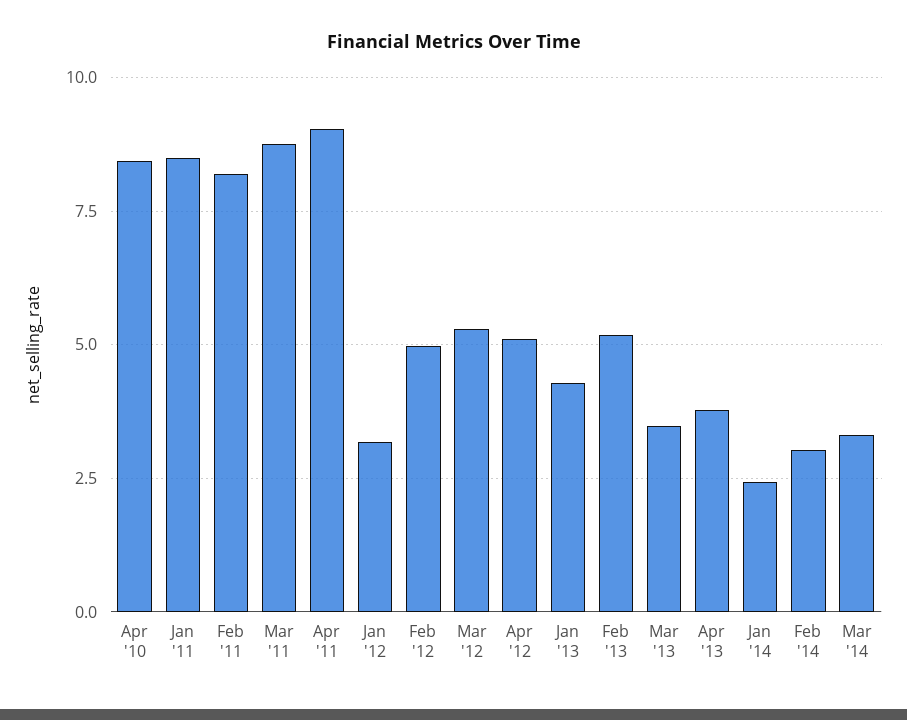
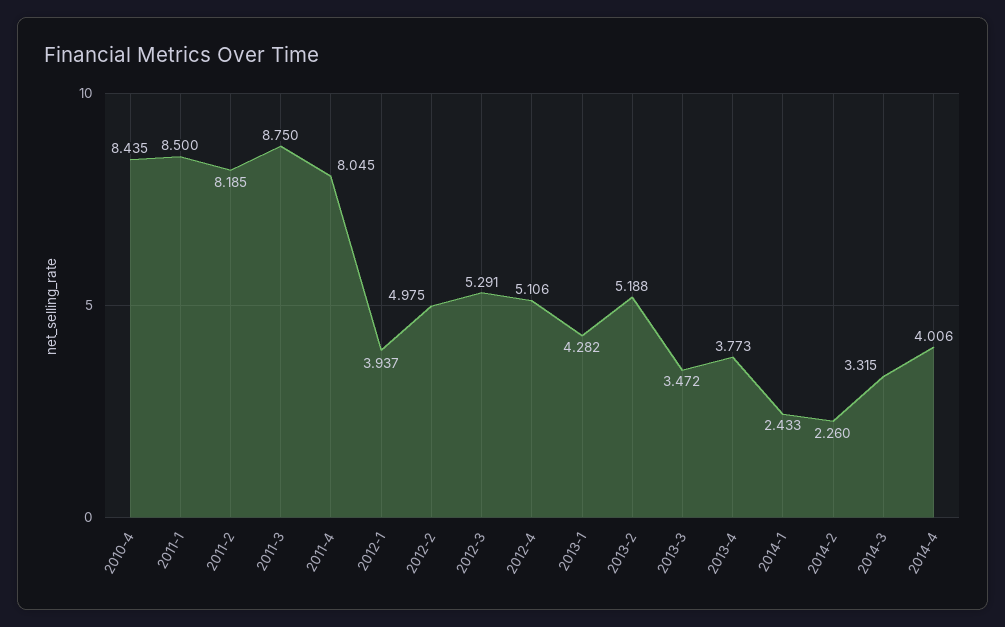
Apr '11: 9 -> 8.045
Jan '12: 3.25 -> 3.937
Feb '14: 3 -> 2.26
2014-4: none -> 4.006

